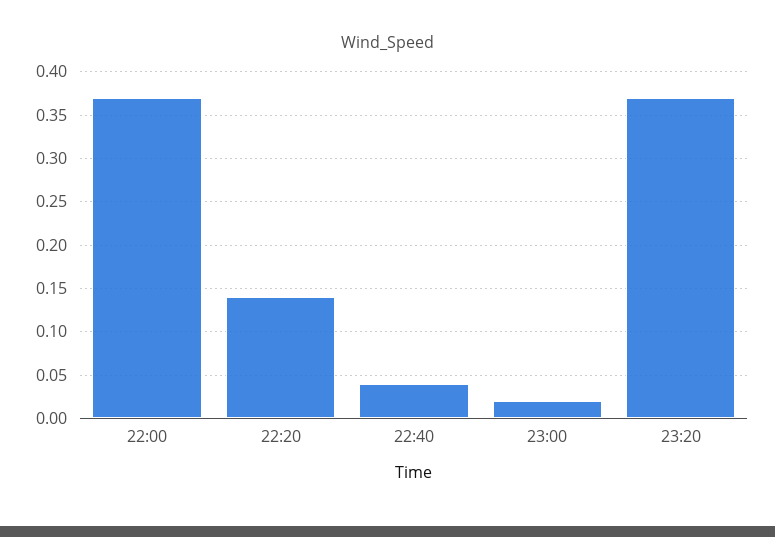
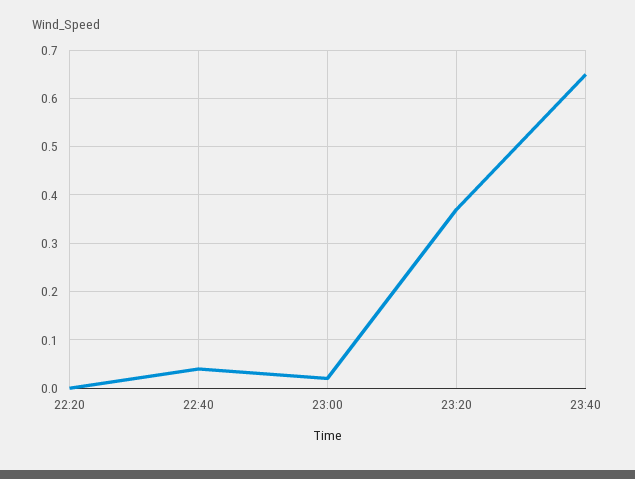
22:00: 0.37 -> none
22:20: 0.14 -> 0
23:40: none -> 0.65

